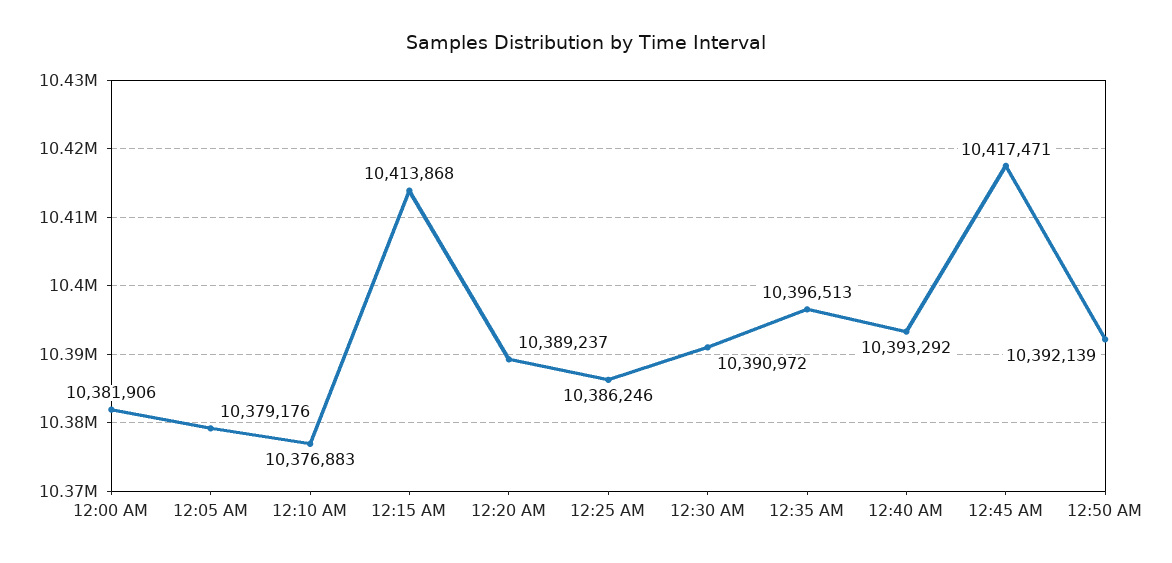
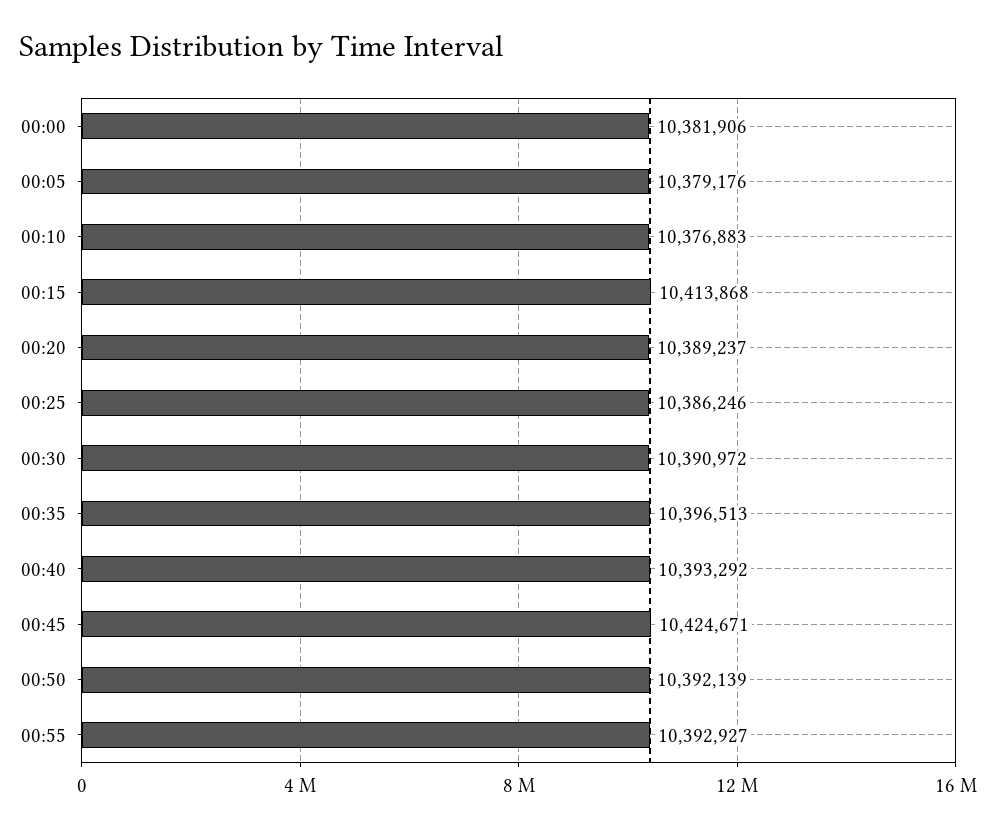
12:45 AM: 10417471 -> 10424671
00:55: none -> 10392927

